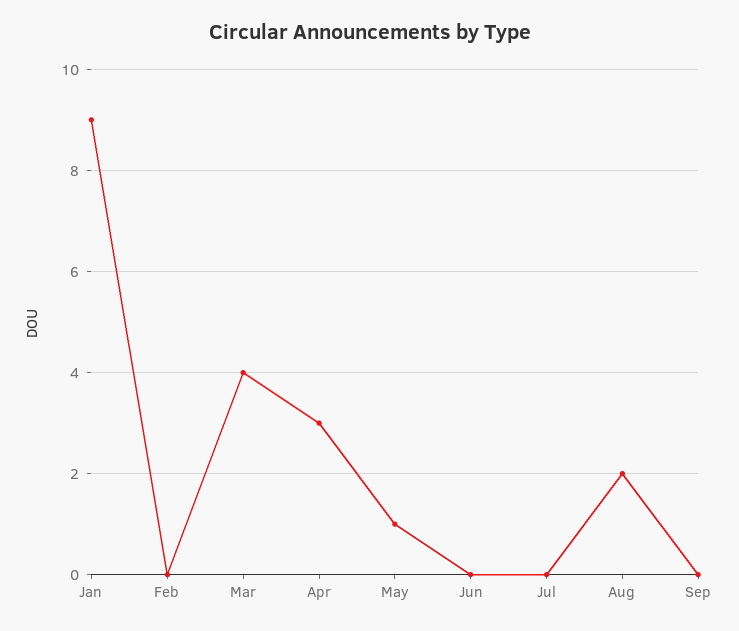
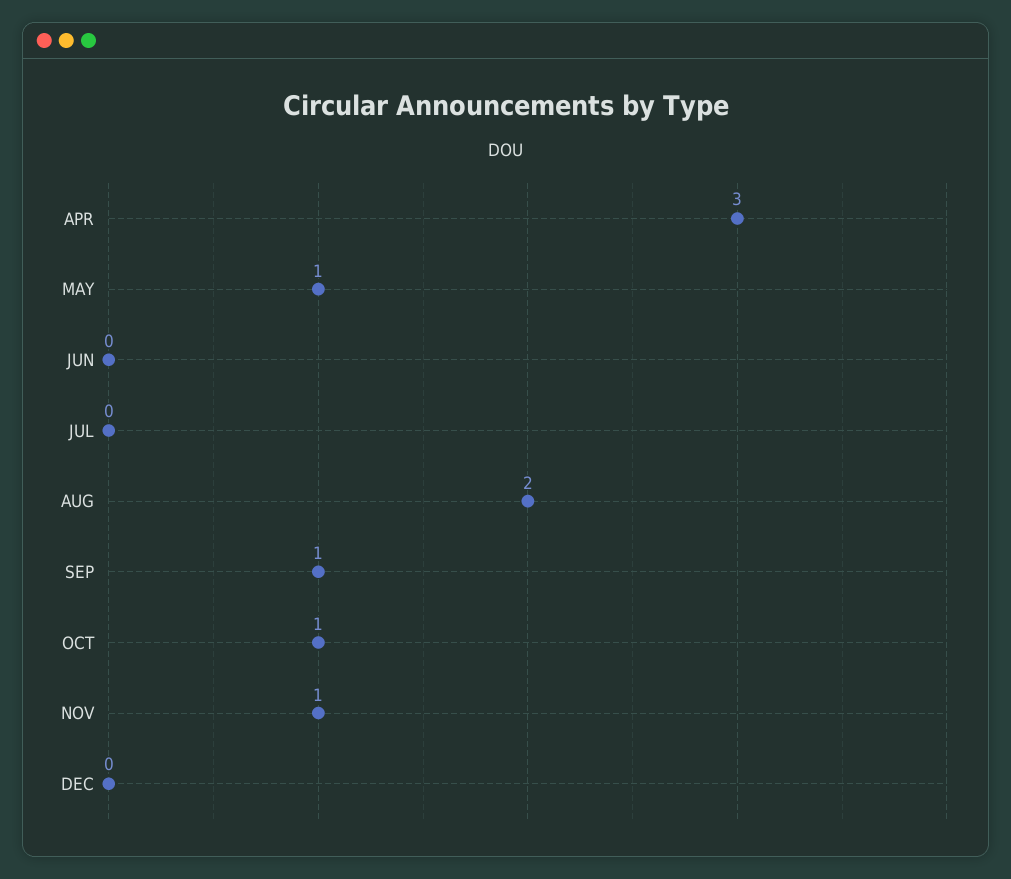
Jan: 9 -> none
Feb: 0 -> none
Mar: 4 -> none
Sep: 0 -> 1
OCT: none -> 1
NOV: none -> 1
DEC: none -> 0

